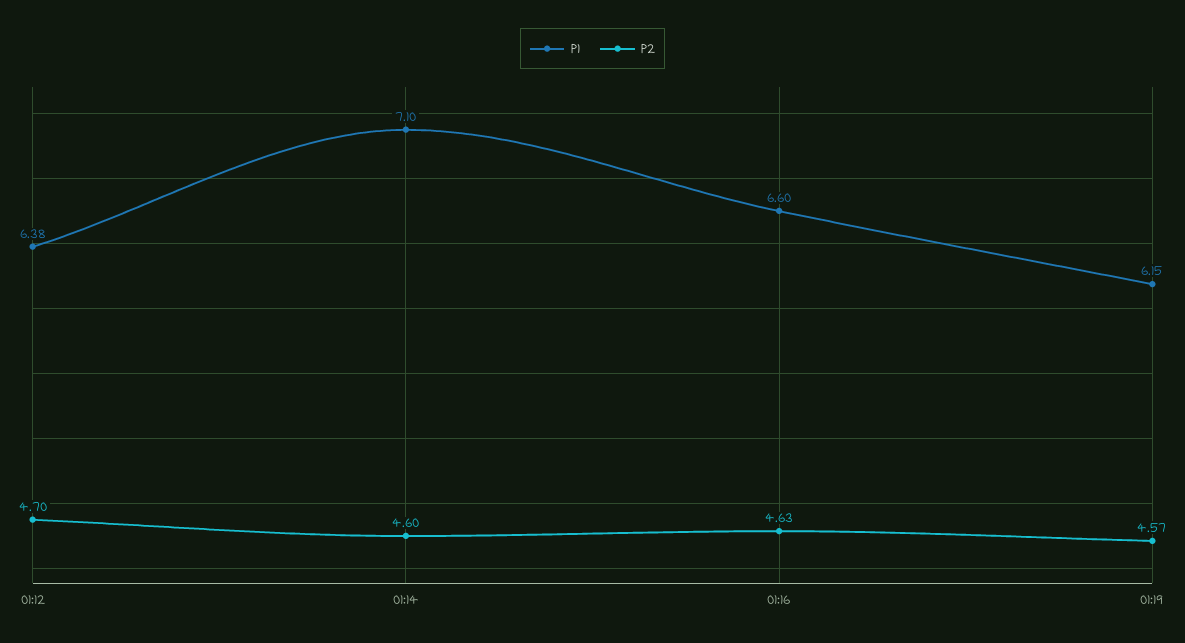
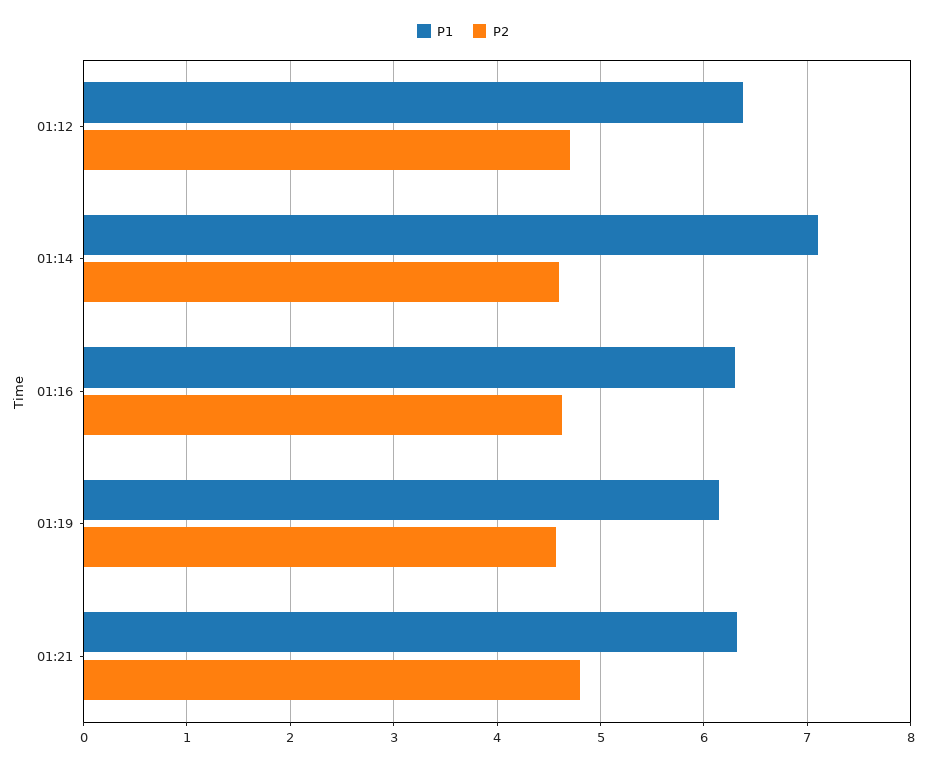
P1, 01:16: 6.6 -> 6.3
P1, 01:21: none -> 6.3
P2, 01:21: none -> 4.8

